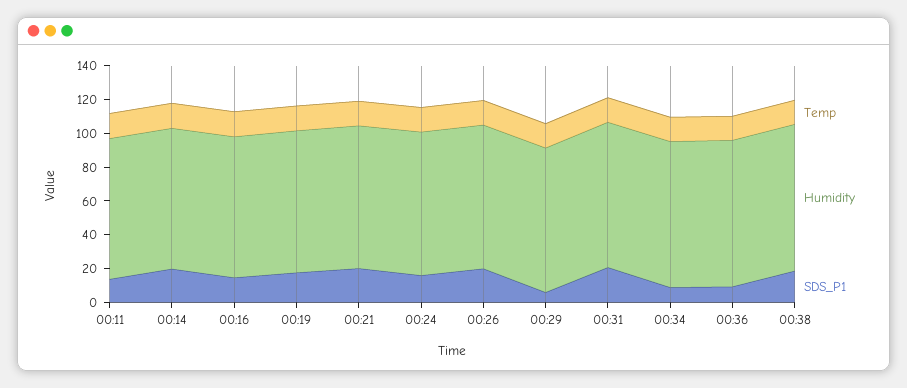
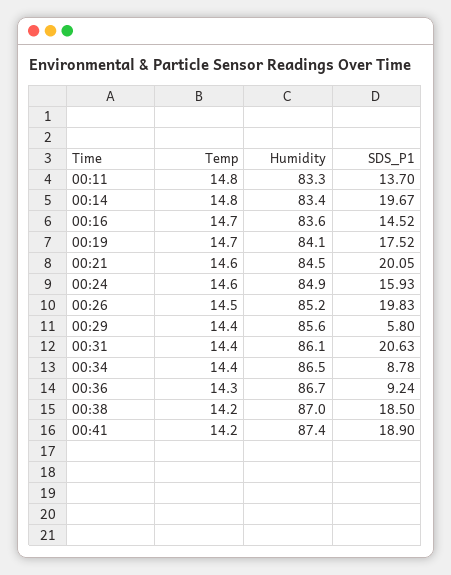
Temp, 00:41: none -> 14.2
Humidity, 00:41: none -> 87.4
SDS_P1, 00:41: none -> 18.9

